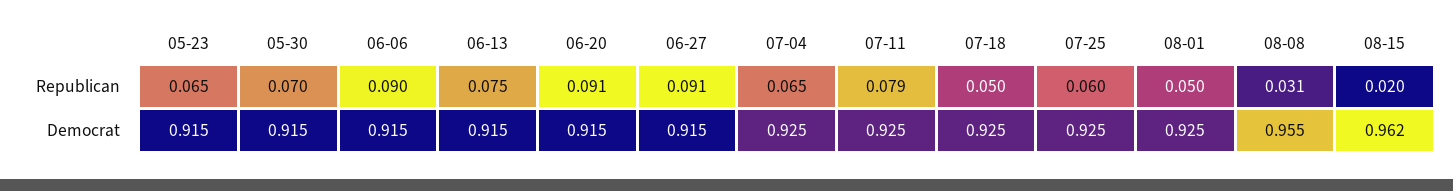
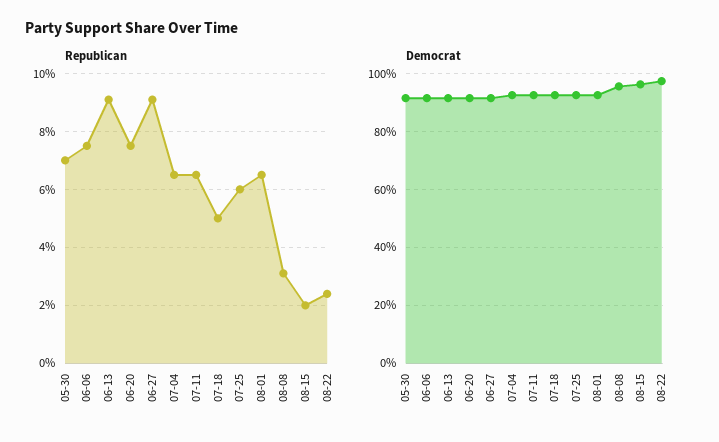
Republican, 05-23: 0.065 -> none
Republican, 06-06: 0.09 -> 0.075
Republican, 06-13: 0.075 -> 0.09
Republican, 06-20: 0.091 -> 0.075
Republican, 07-11: 0.079 -> 0.065
Republican, 08-01: 0.05 -> 0.065
Democrat, 05-23: 0.915 -> none
Republican, 08-22: none -> 0.025
Democrat, 08-22: none -> 0.975

